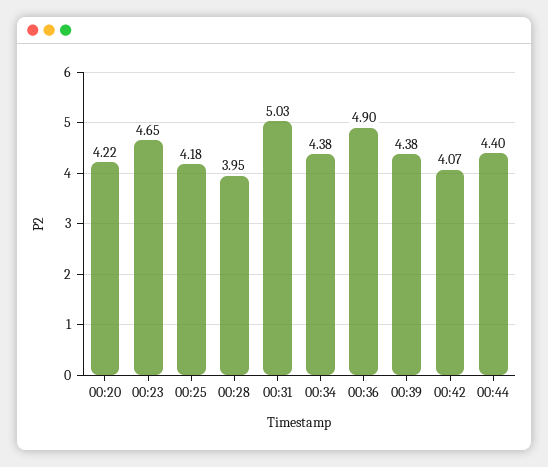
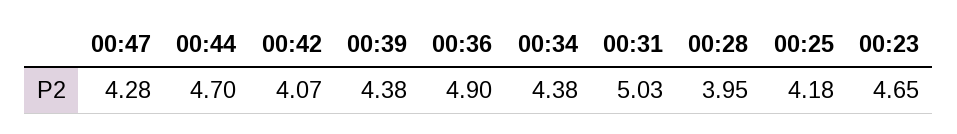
00:20: 4.22 -> none
00:44: 4.4 -> 4.7
00:47: none -> 4.28

